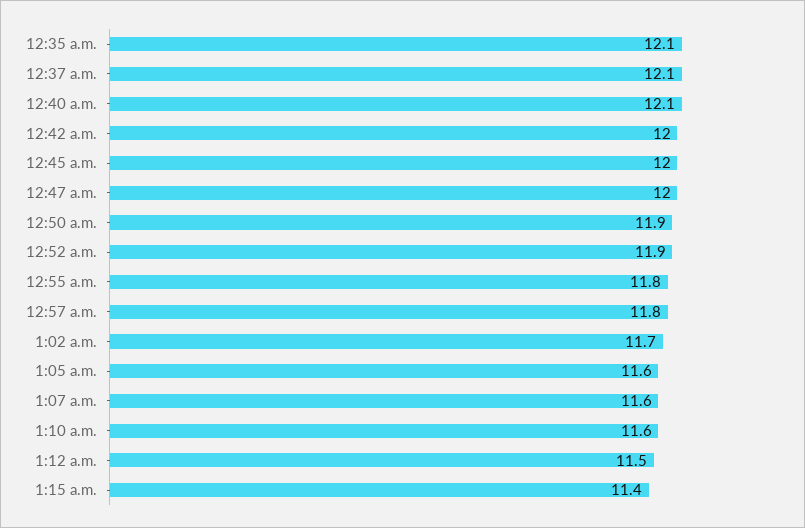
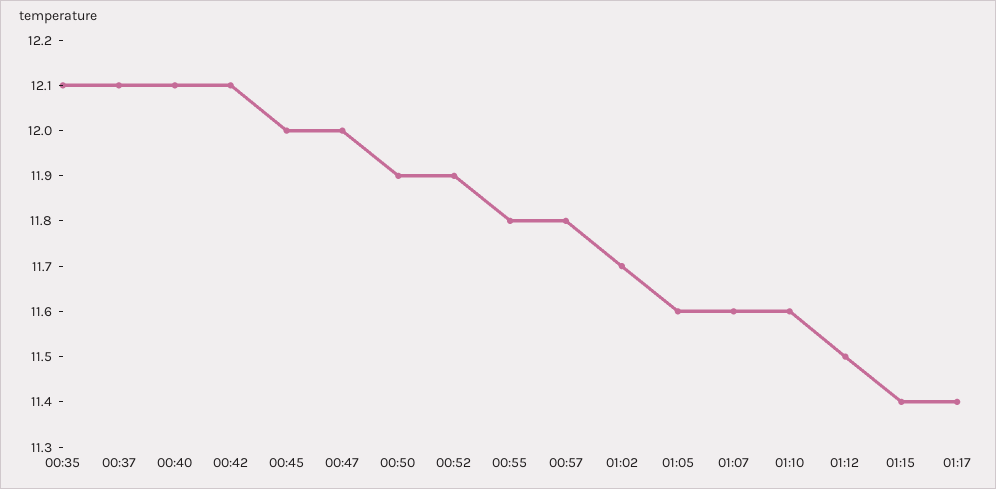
12:42 a.m.: 12 -> 12.1
01:17: none -> 11.4

